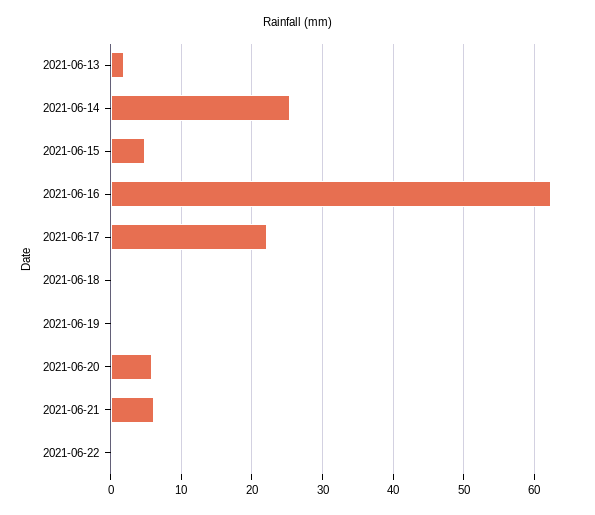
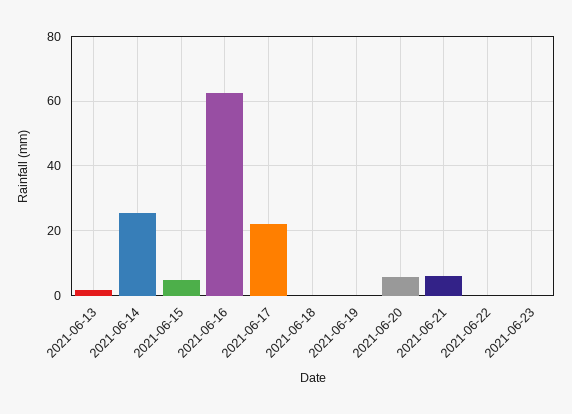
2021-06-23: none -> 0

